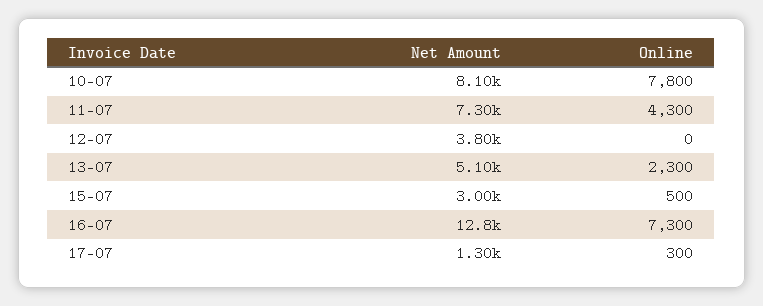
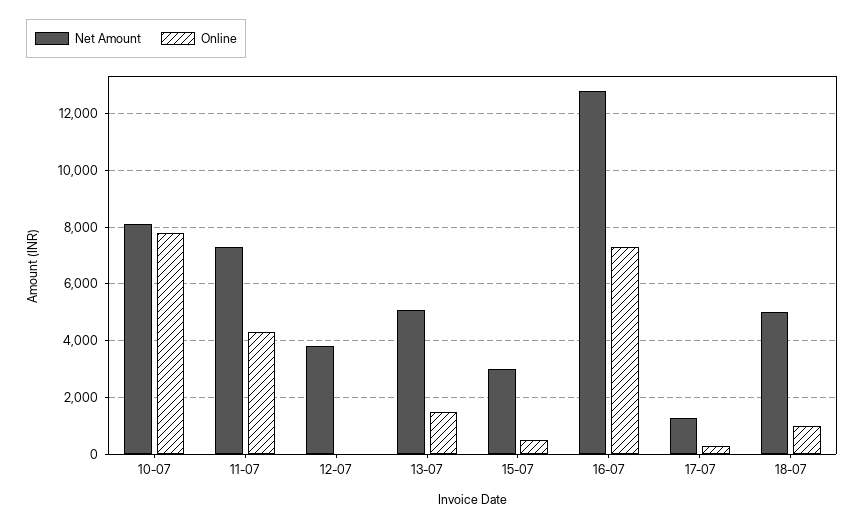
Online, 13-07: 2300 -> 1500
Net Amount, 18-07: none -> 5000
Online, 18-07: none -> 1000

